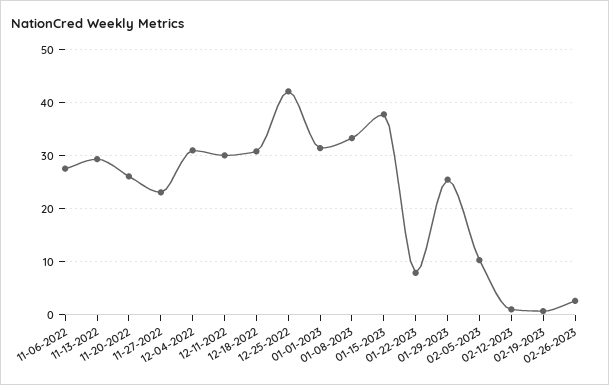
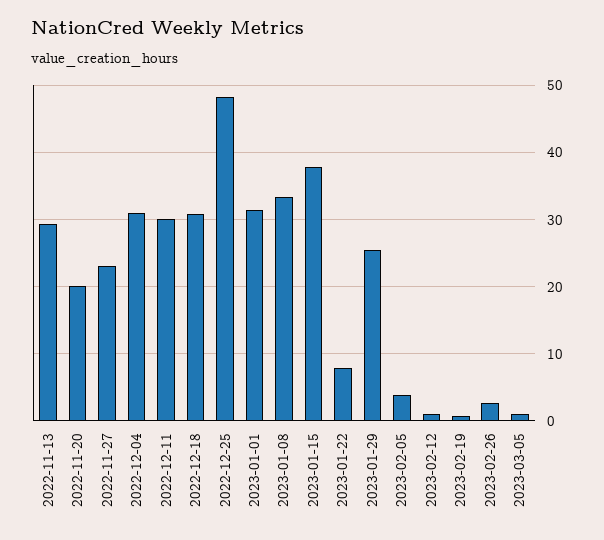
11-06-2022: 28 -> none
11-20-2022: 26 -> 20
12-25-2022: 42 -> 48
02-05-2023: 10 -> 4
2023-03-05: none -> 1

